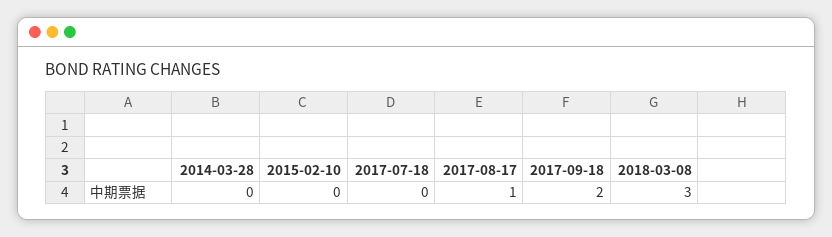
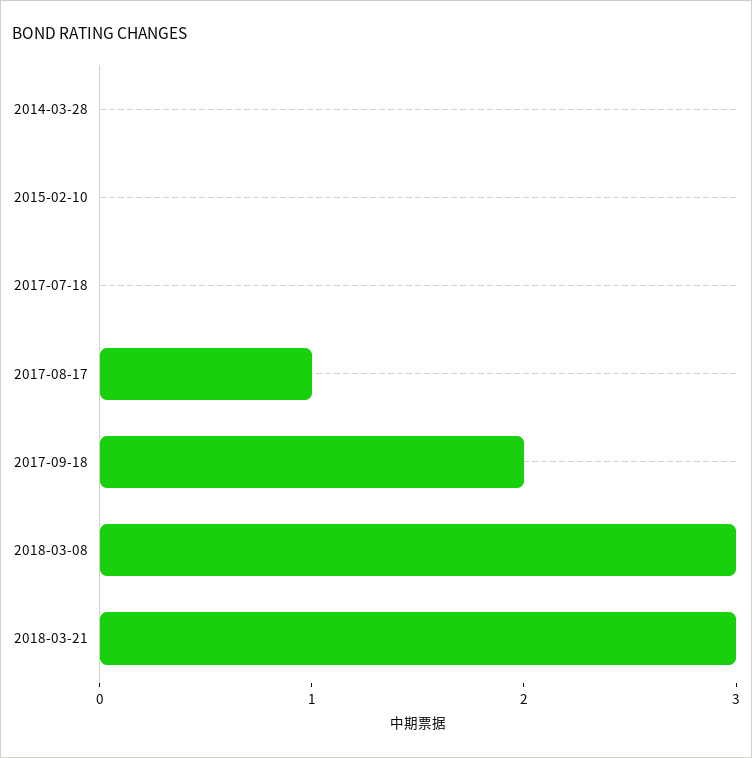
2018-03-21: none -> 3

